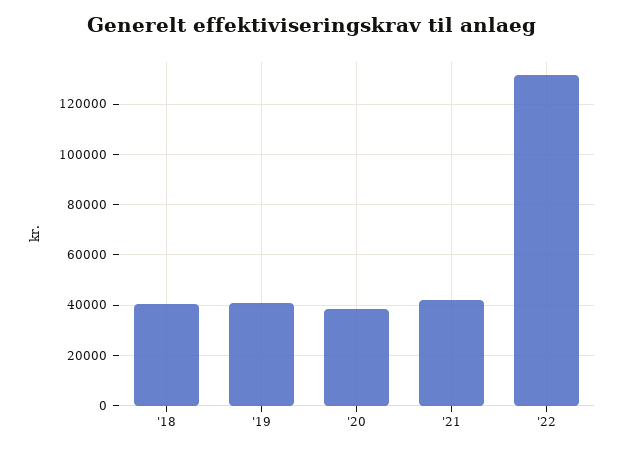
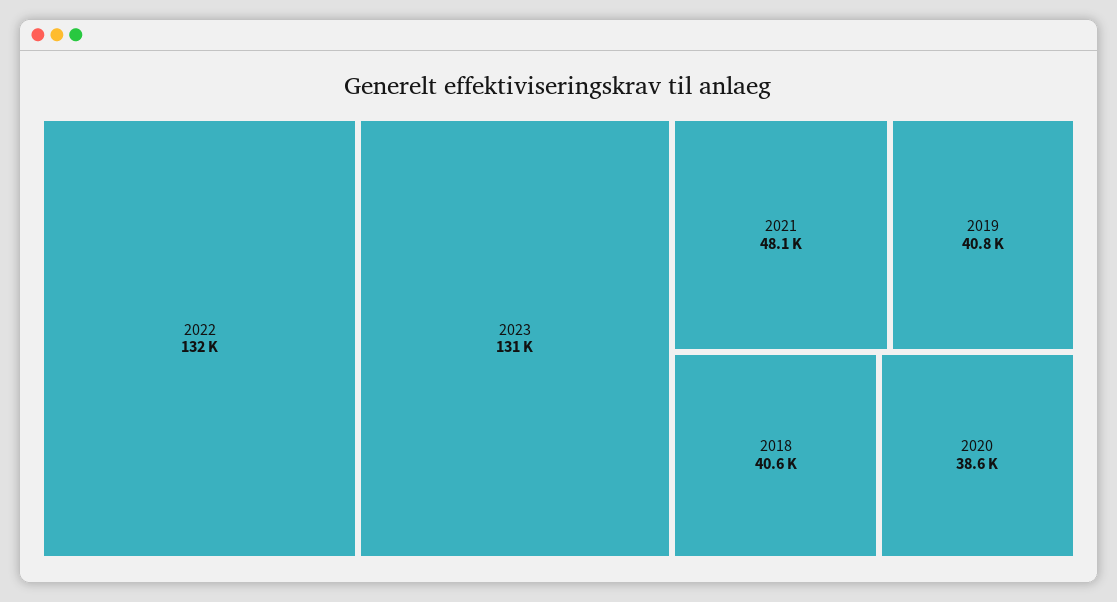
'21: 42500 -> 48100
2023: none -> 131000

